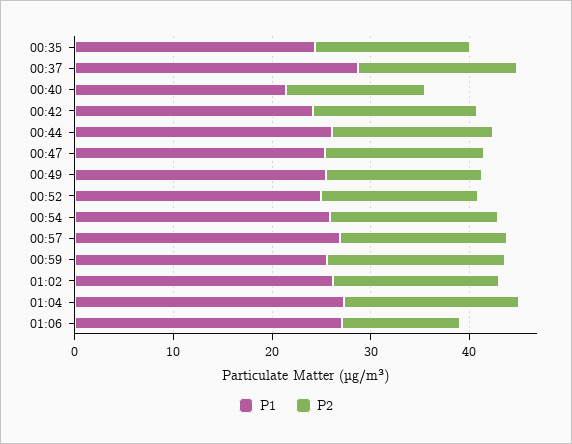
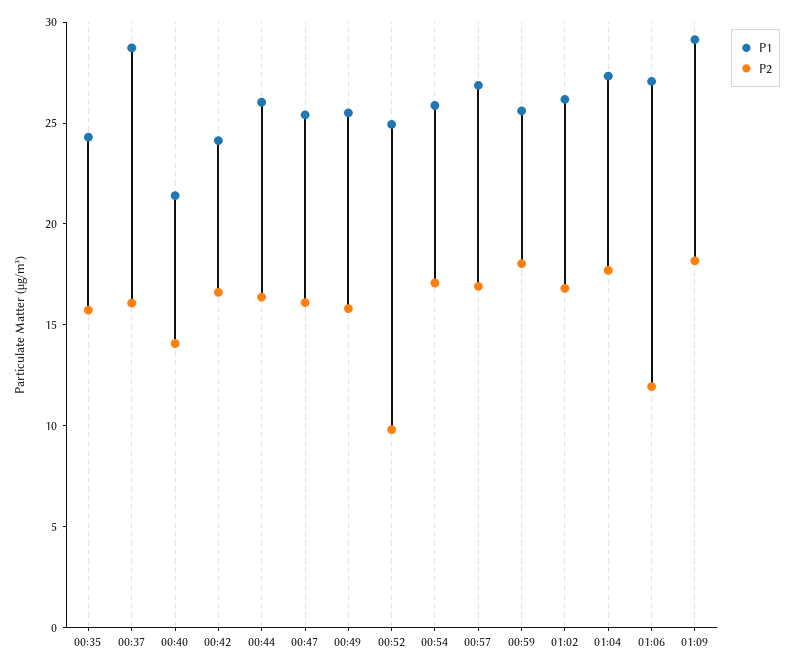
P2, 00:52: 16 -> 10
P1, 01:09: none -> 29
P2, 01:09: none -> 18

